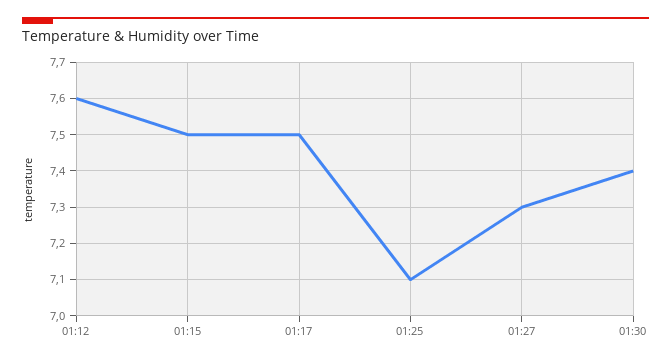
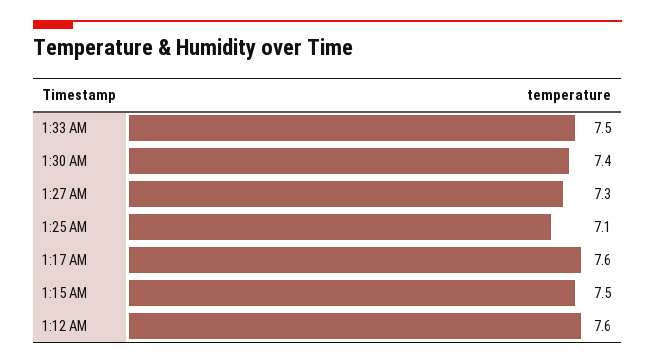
01:17: 7.5 -> 7.6
1:33 AM: none -> 7.5

